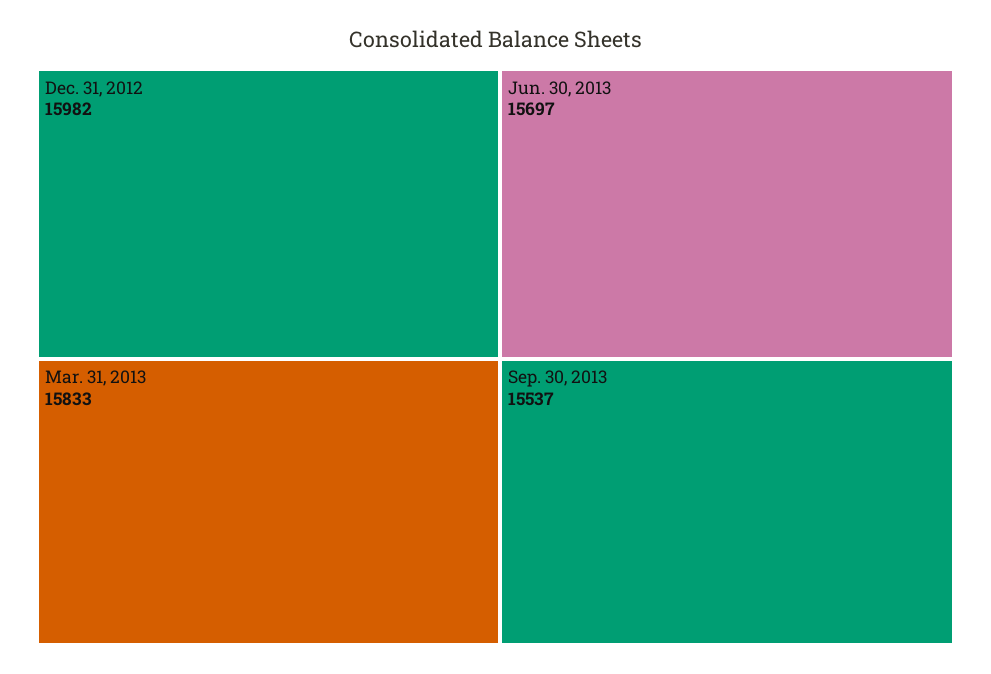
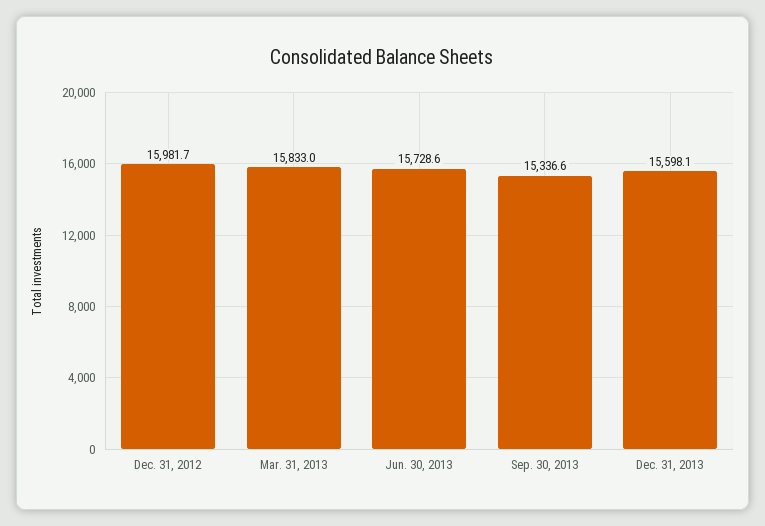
Jun. 30, 2013: 15697 -> 15728.6
Sep. 30, 2013: 15537 -> 15336.6
Dec. 31, 2013: none -> 15598.1

